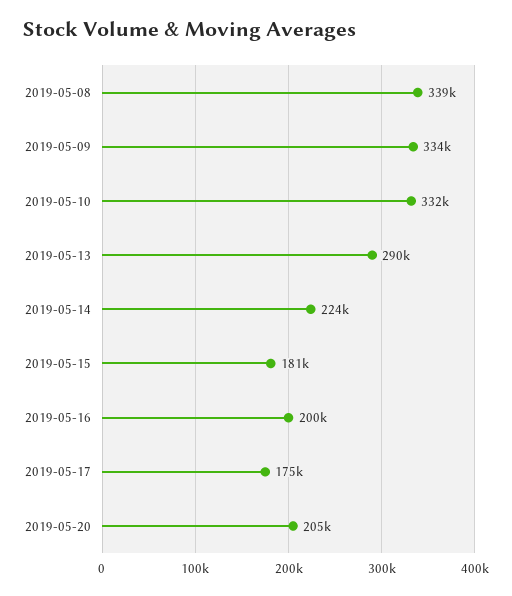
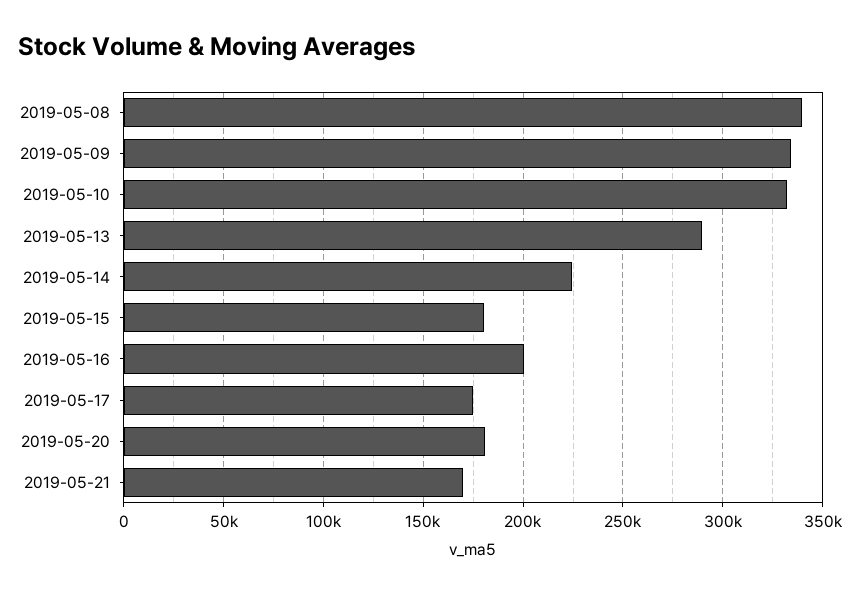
2019-05-20: 205000 -> 180000
2019-05-21: none -> 170000

